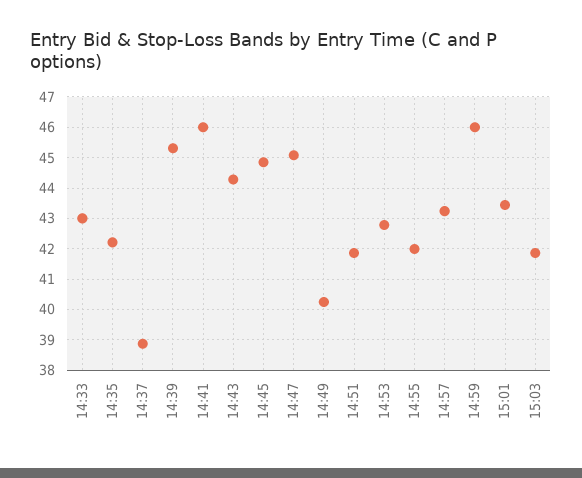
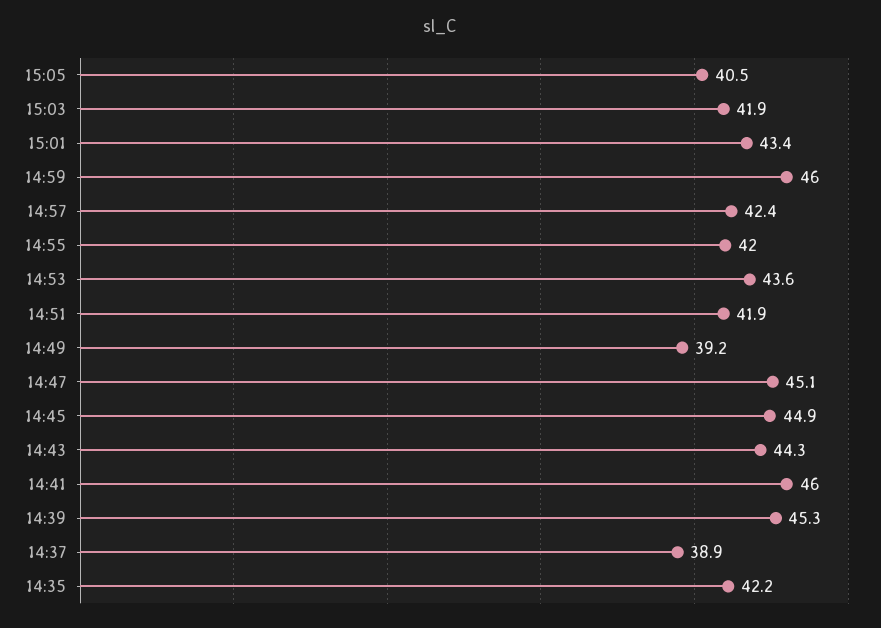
14:33: 43 -> none
14:49: 40.2 -> 39.2
14:53: 42.8 -> 43.6
14:57: 43.2 -> 42.4
15:05: none -> 40.5

